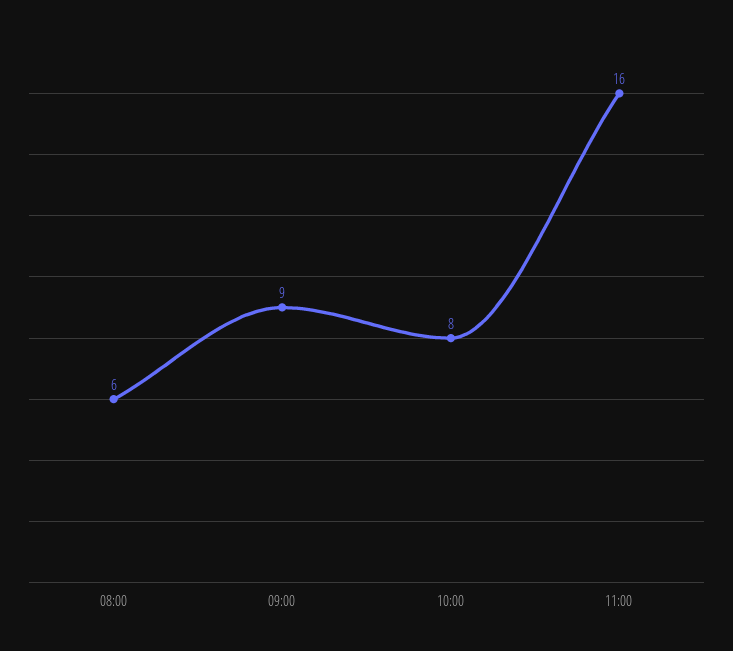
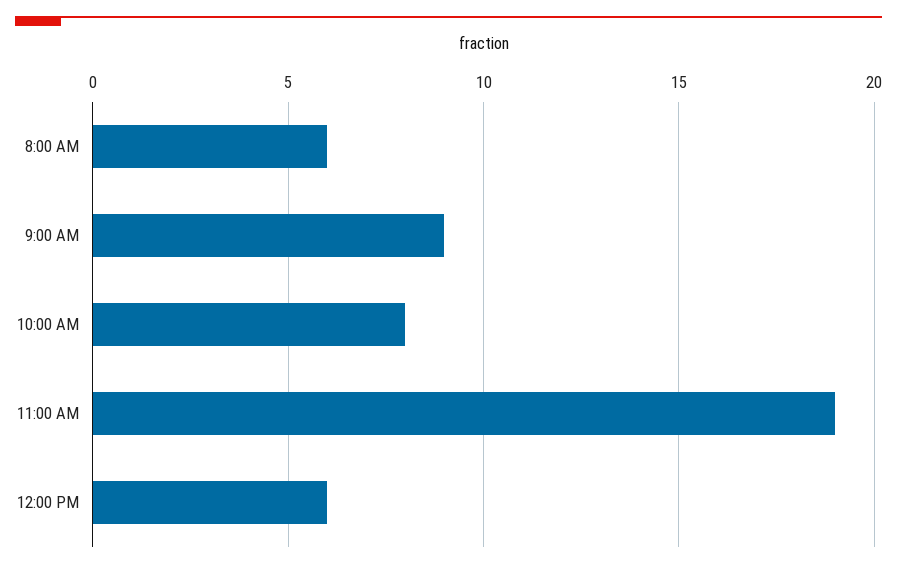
11:00: 16 -> 19
12:00 PM: none -> 6

